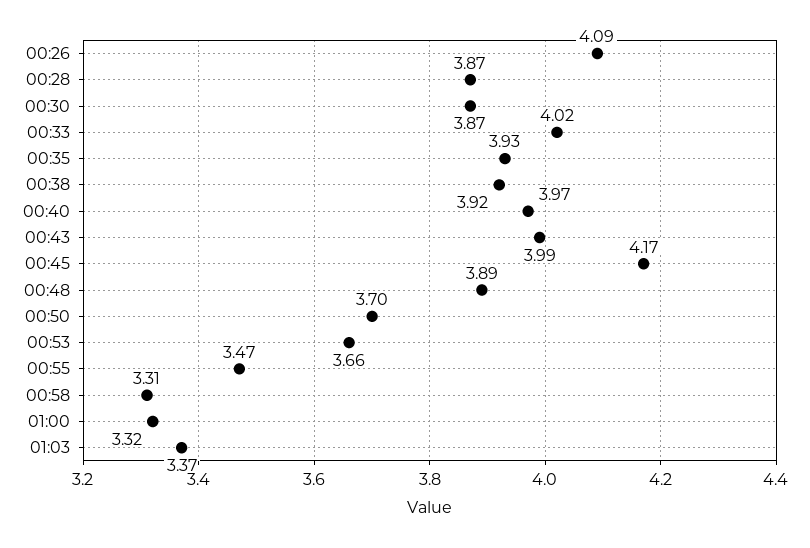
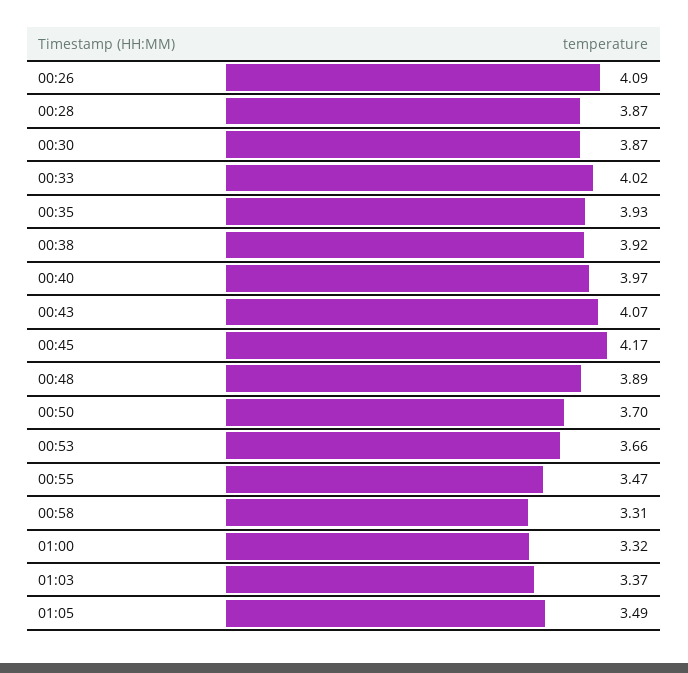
00:43: 3.99 -> 4.07
01:05: none -> 3.49

